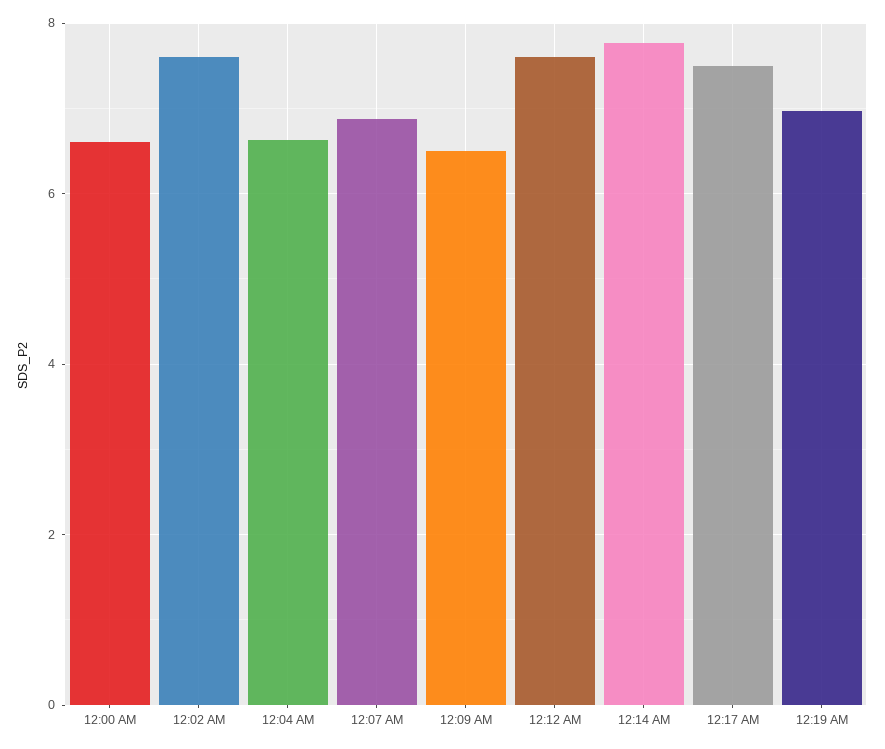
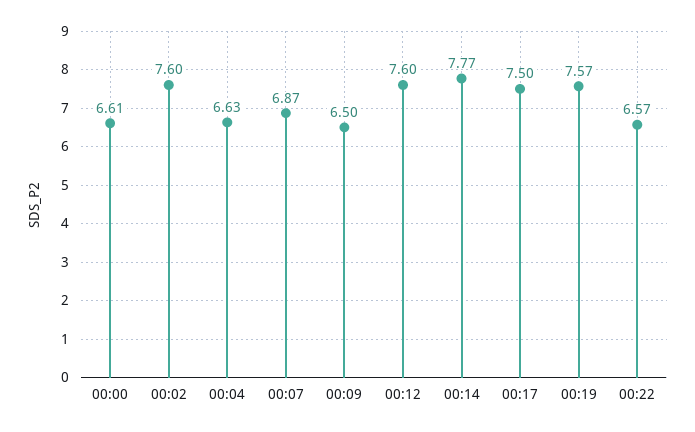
12:19 AM: 7 -> 7.57
00:22: none -> 6.57

